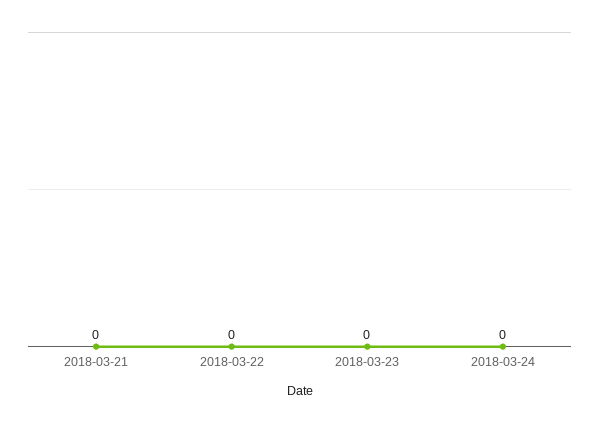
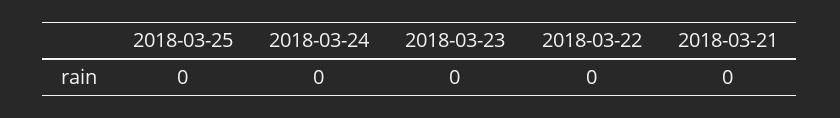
2018-03-25: none -> 0

